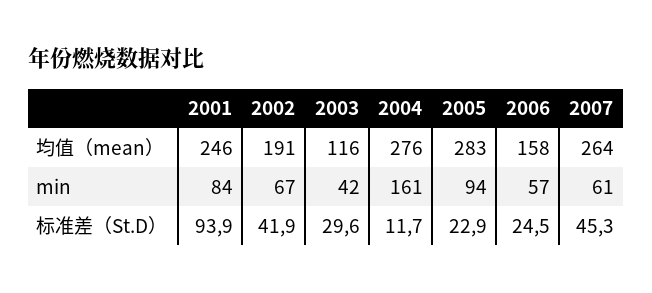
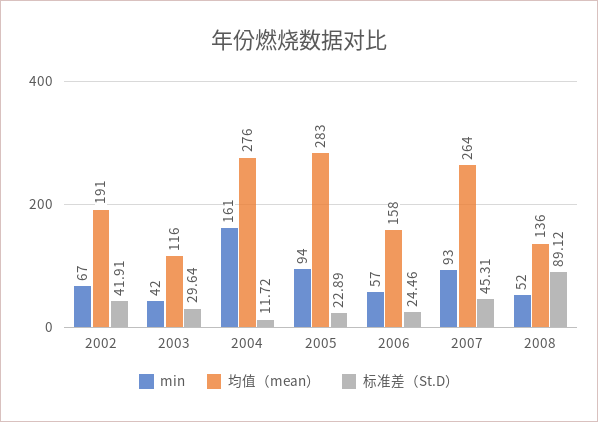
均值（mean）, 2001: 246 -> none
min, 2001: 84 -> none
min, 2007: 61 -> 93
标准差（St.D）, 2001: 93.9 -> none
min, 2008: none -> 52
均值（mean）, 2008: none -> 136
标准差（St.D）, 2008: none -> 89.12

